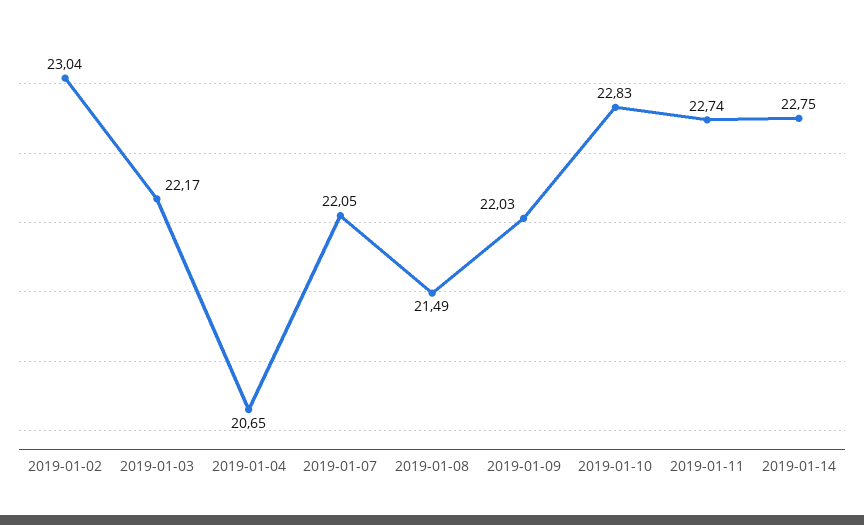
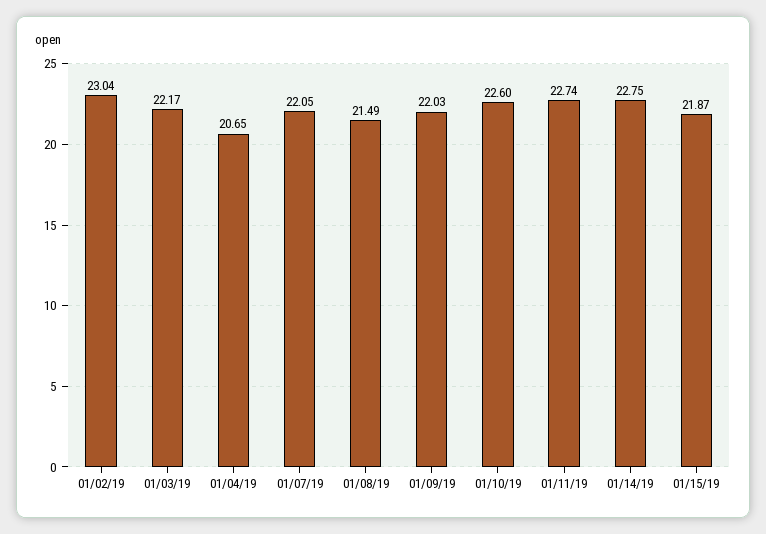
2019-01-10: 22.83 -> 22.6
01/15/19: none -> 21.87

